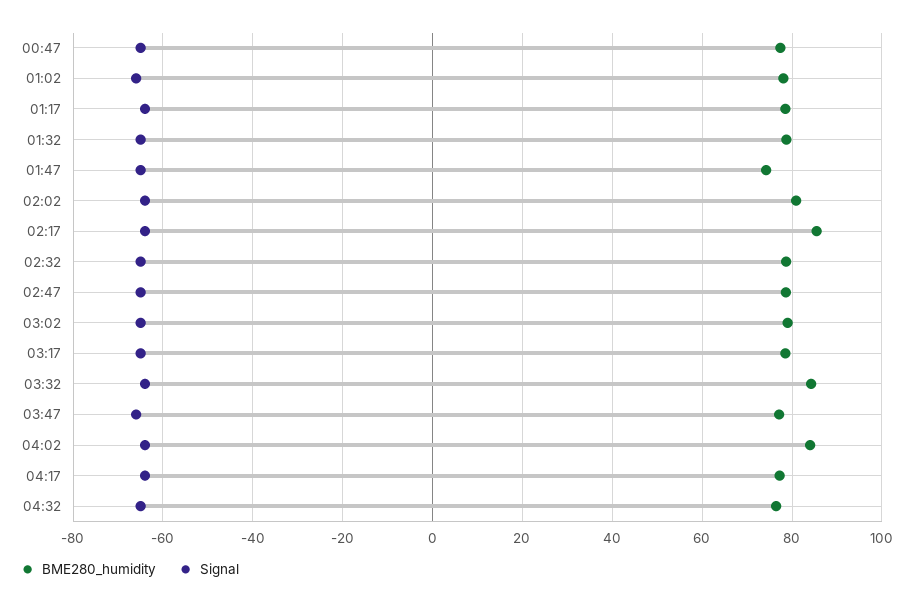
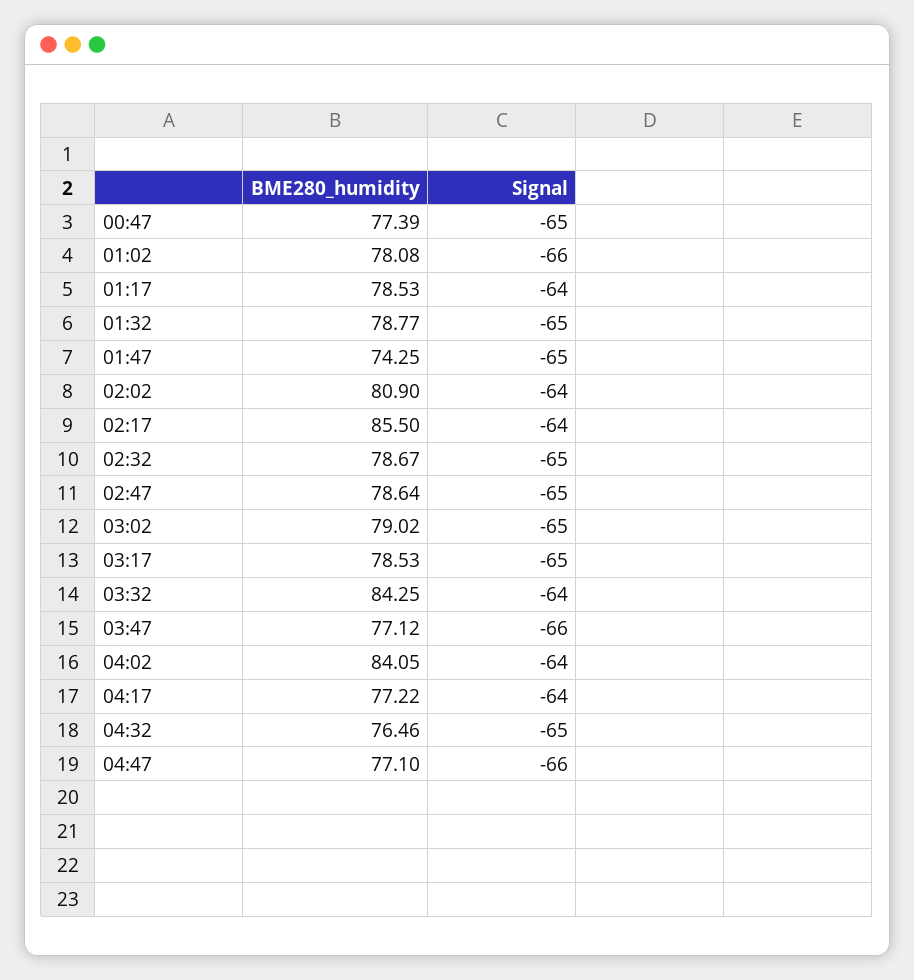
BME280_humidity, 04:47: none -> 77.1
Signal, 04:47: none -> -66

